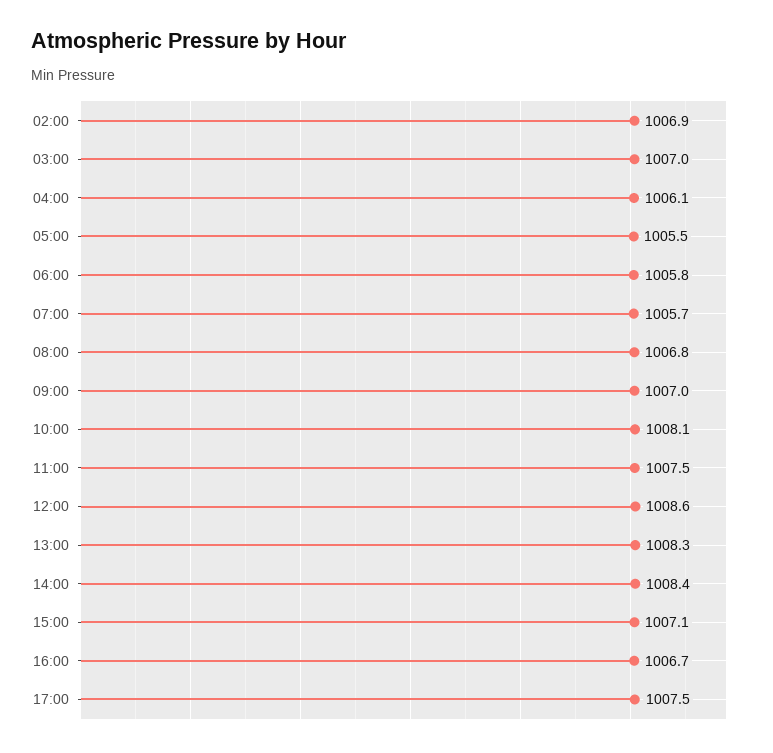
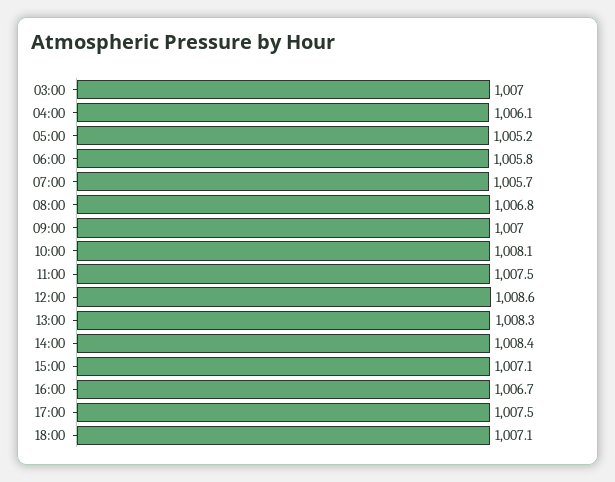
02:00: 1006.9 -> none
05:00: 1005.5 -> 1005.2
18:00: none -> 1007.1

